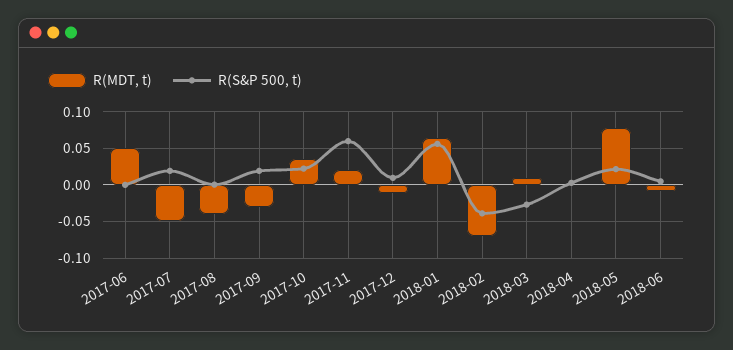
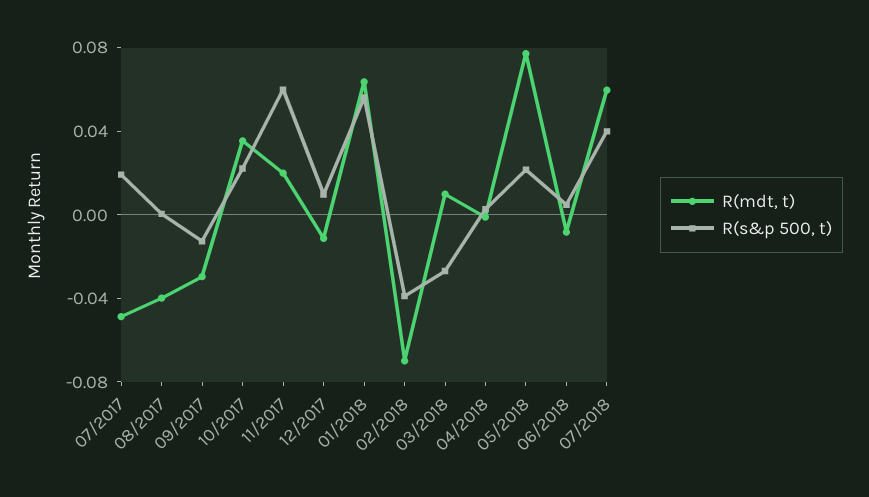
R(MDT, t), 2017-06: 0.05 -> none
R(S&P 500, t), 2017-06: 0 -> none
R(S&P 500, t), 2017-09: 0.02 -> -0.01
R(MDT, t), 07/2018: none -> 0.06
R(S&P 500, t), 07/2018: none -> 0.04

